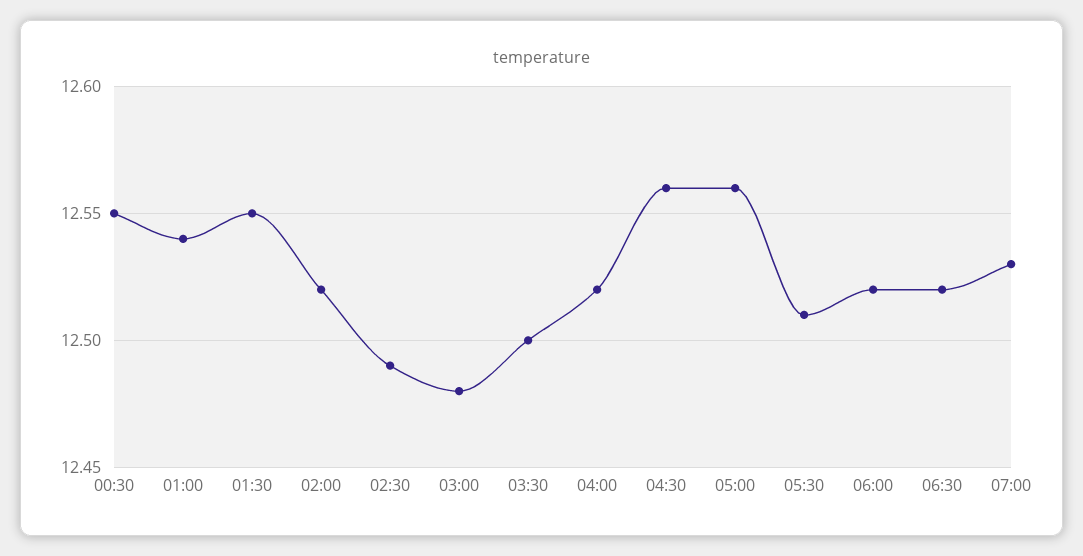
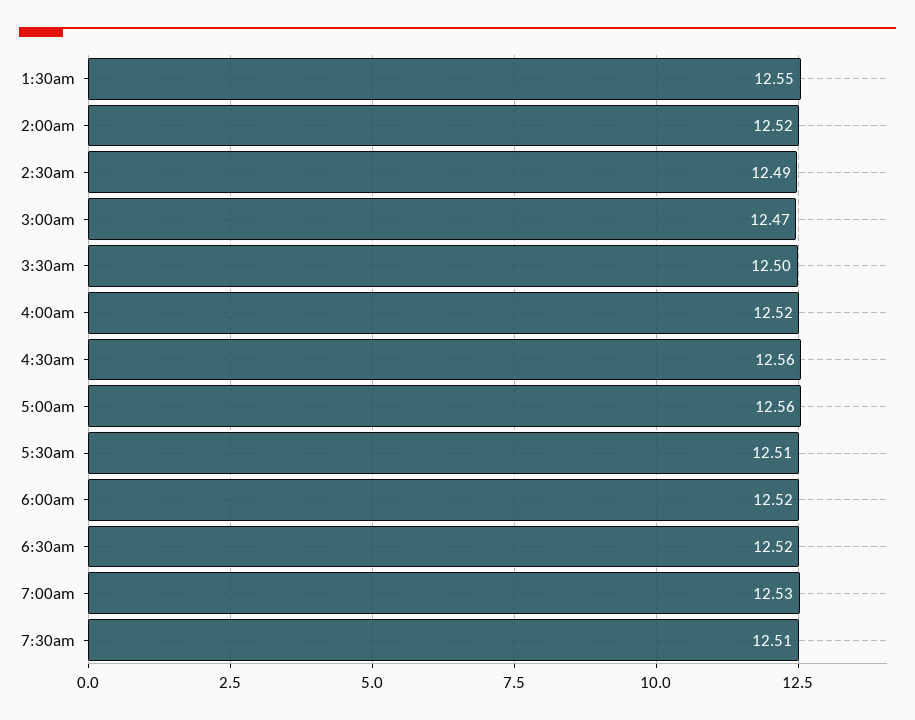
00:30: 12.55 -> none
01:00: 12.54 -> none
03:00: 12.48 -> 12.47
7:30am: none -> 12.51

